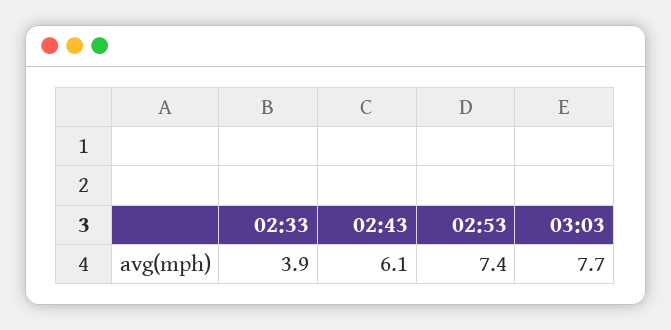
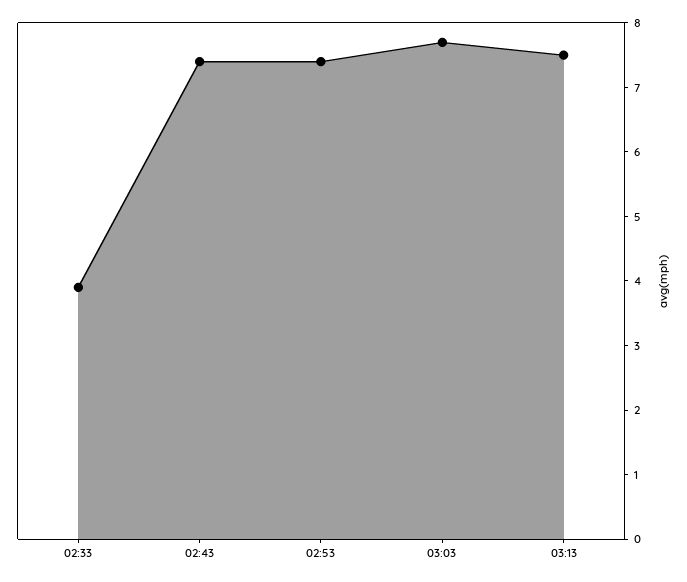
02:43: 6.1 -> 7.5
03:13: none -> 7.5

